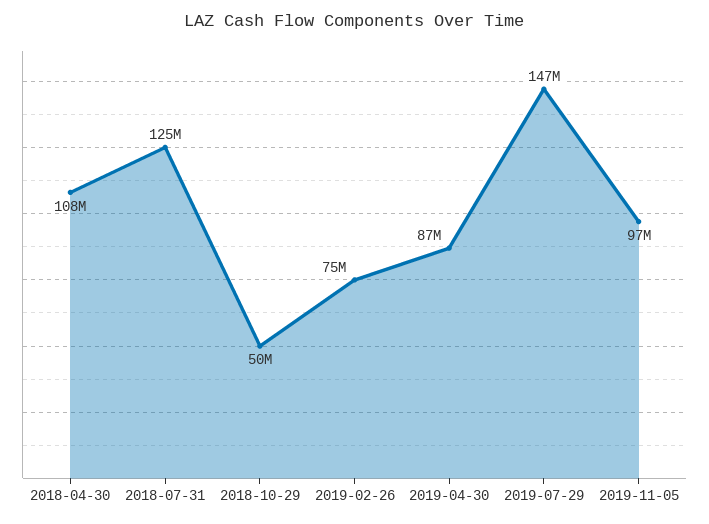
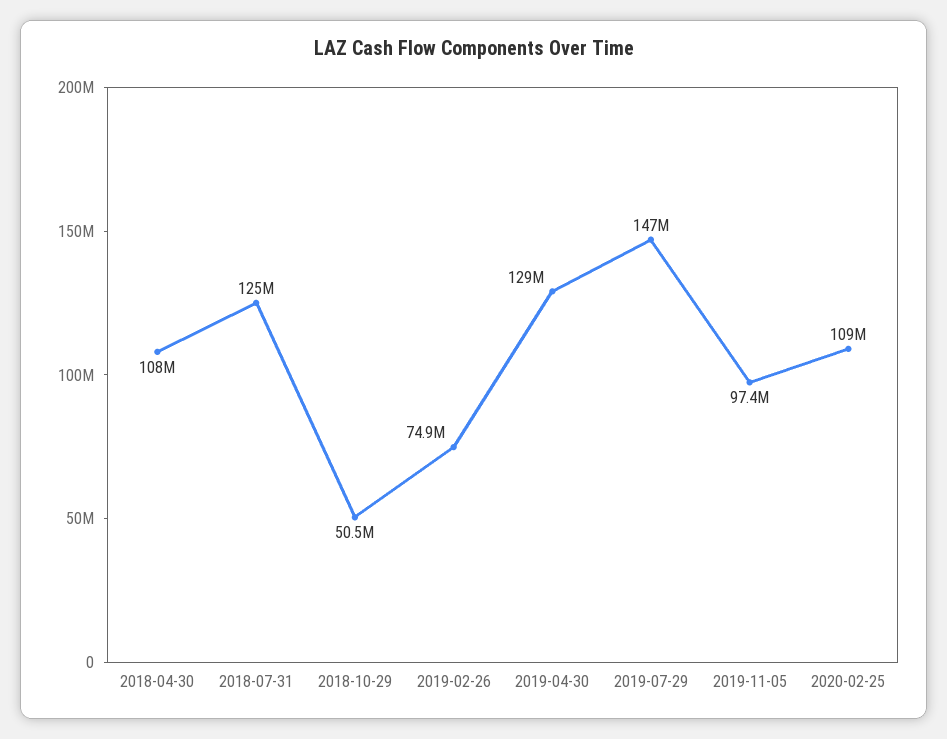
2019-04-30: 87000000 -> 129000000
2020-02-25: none -> 109000000

